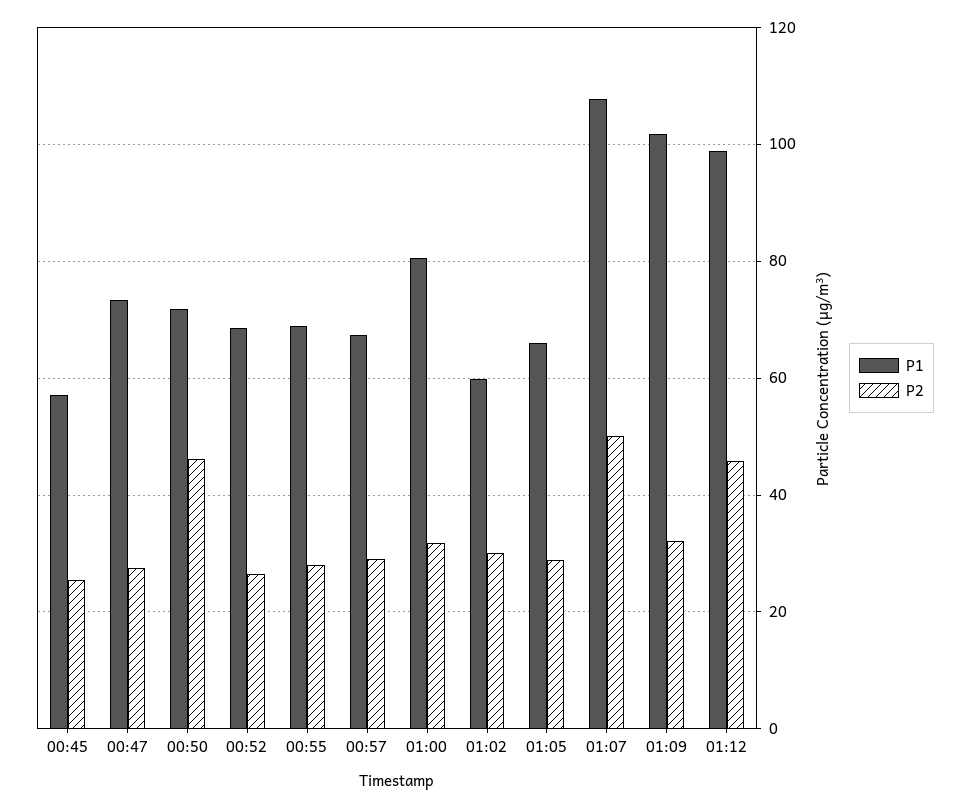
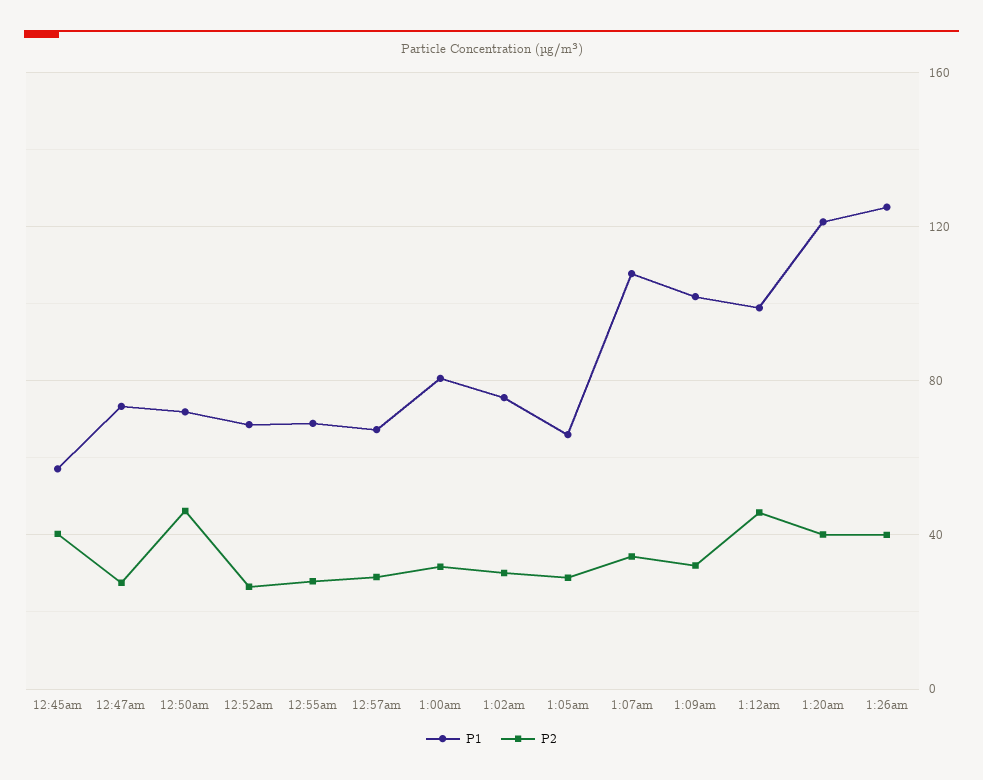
P2, 00:45: 26 -> 40
P1, 01:02: 60 -> 75
P2, 01:07: 50 -> 35
P1, 1:20am: none -> 120
P2, 1:20am: none -> 40
P1, 1:26am: none -> 125
P2, 1:26am: none -> 40

